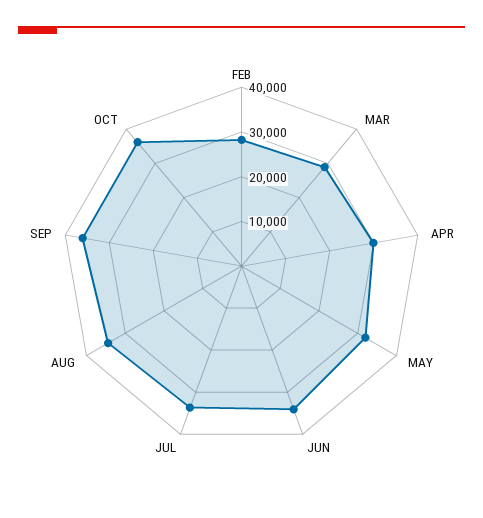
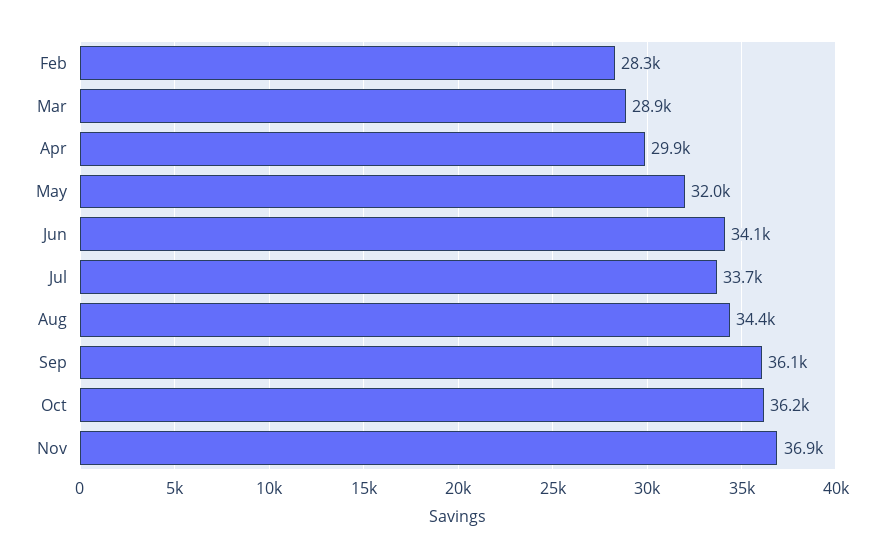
Nov: none -> 36900

